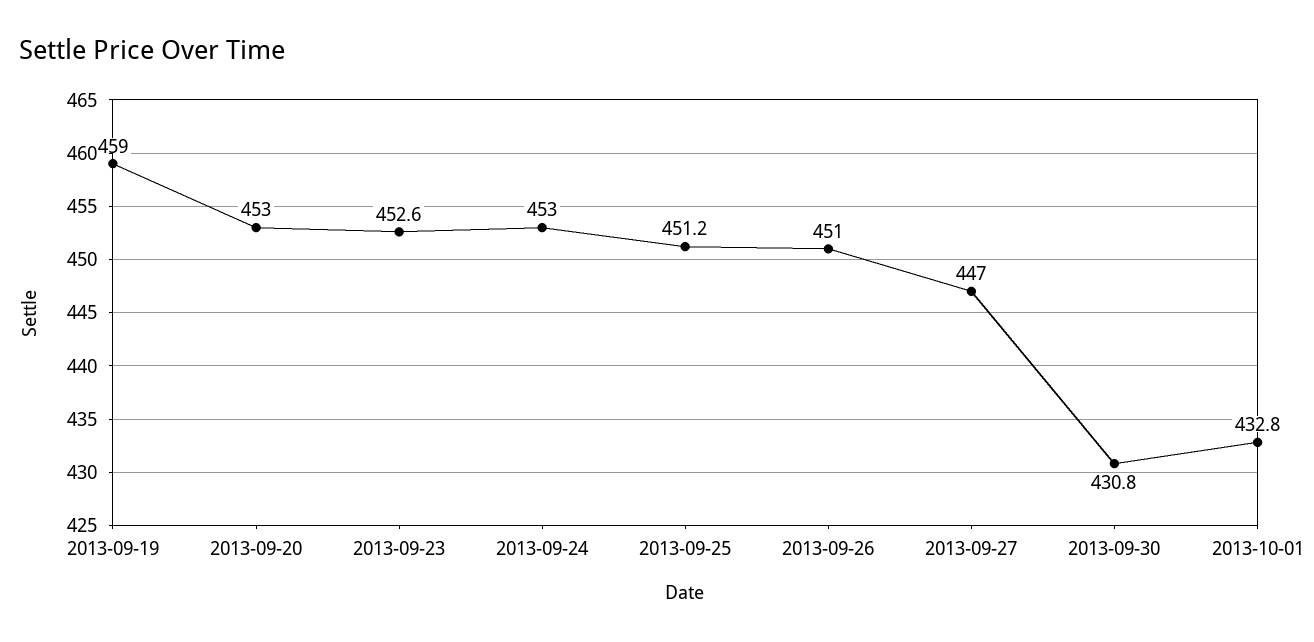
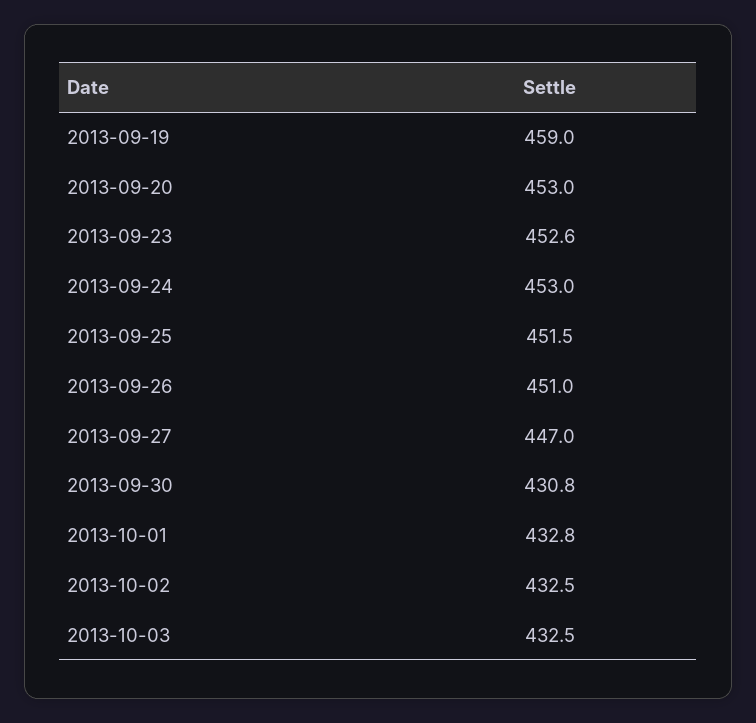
2013-09-25: 451.2 -> 451.5
2013-10-02: none -> 432.5
2013-10-03: none -> 432.5

